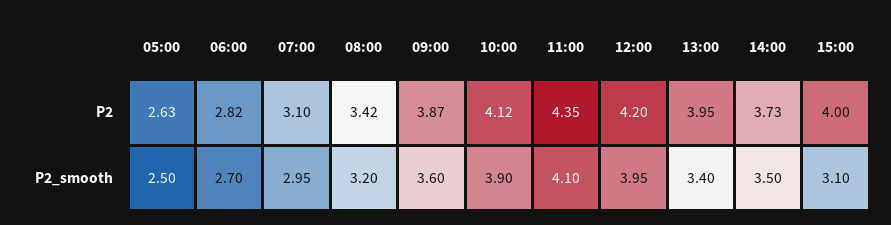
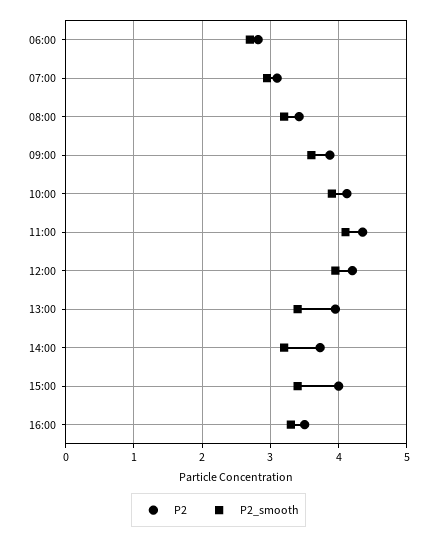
P2, 05:00: 2.63 -> none
P2_smooth, 05:00: 2.5 -> none
P2_smooth, 14:00: 3.5 -> 3.2
P2_smooth, 15:00: 3.1 -> 3.4
P2, 16:00: none -> 3.5
P2_smooth, 16:00: none -> 3.3

